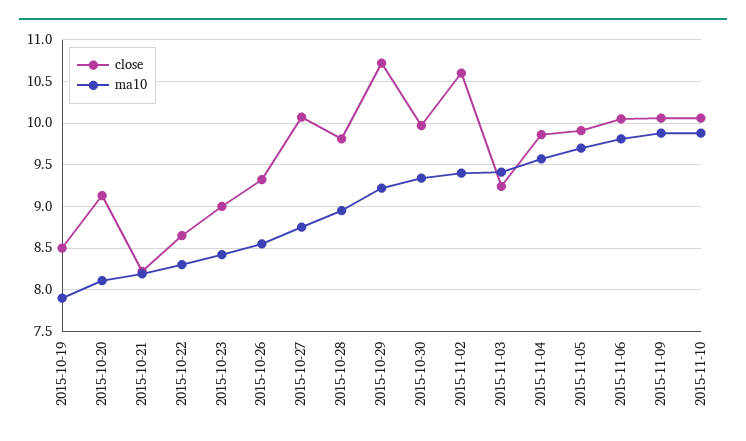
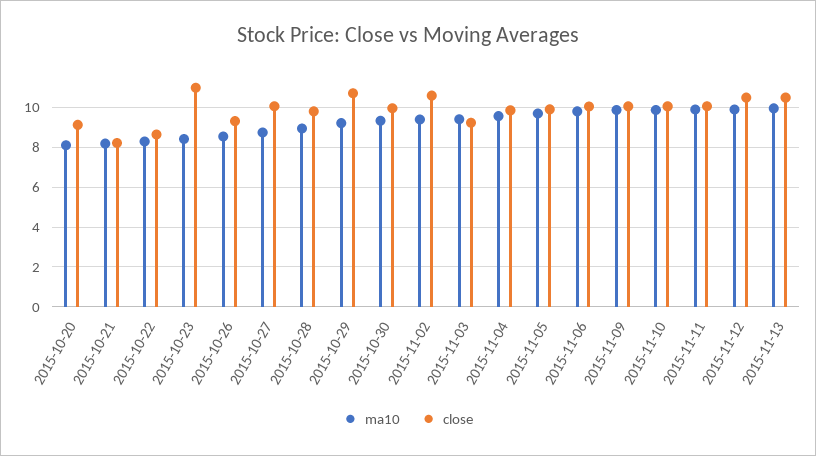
close, 2015-10-19: 8.5 -> none
ma10, 2015-10-19: 7.9 -> none
close, 2015-10-23: 9 -> 11
ma10, 2015-11-11: none -> 10
close, 2015-11-11: none -> 10
ma10, 2015-11-12: none -> 10
close, 2015-11-12: none -> 10.5
ma10, 2015-11-13: none -> 10
close, 2015-11-13: none -> 10.5

